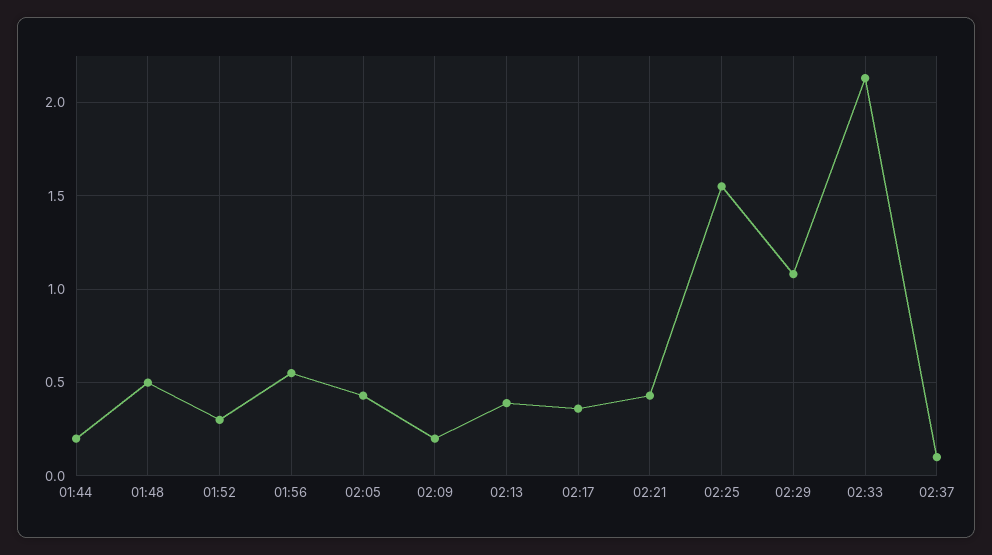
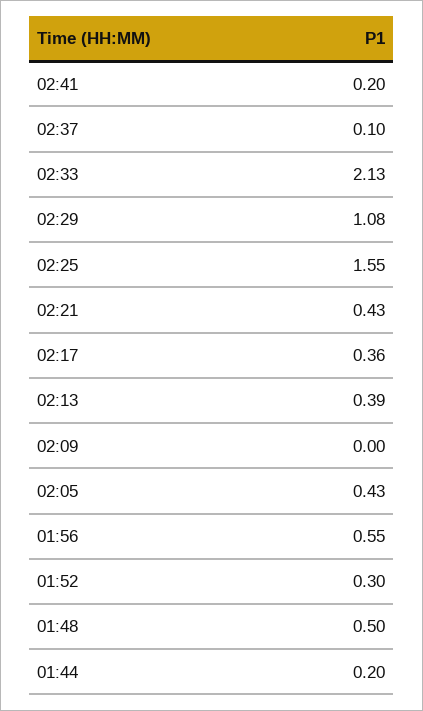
02:09: 0.2 -> 0
02:41: none -> 0.2

